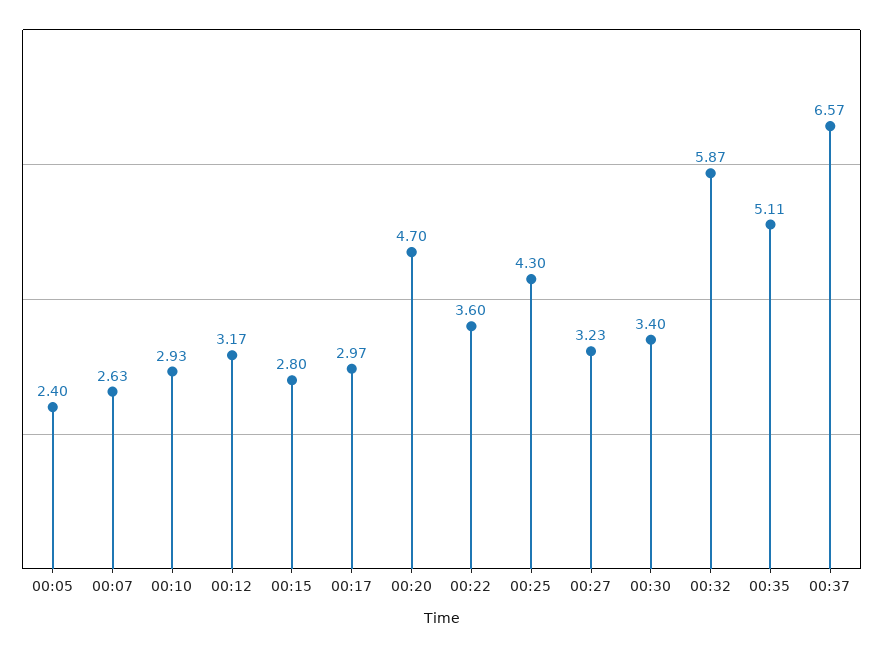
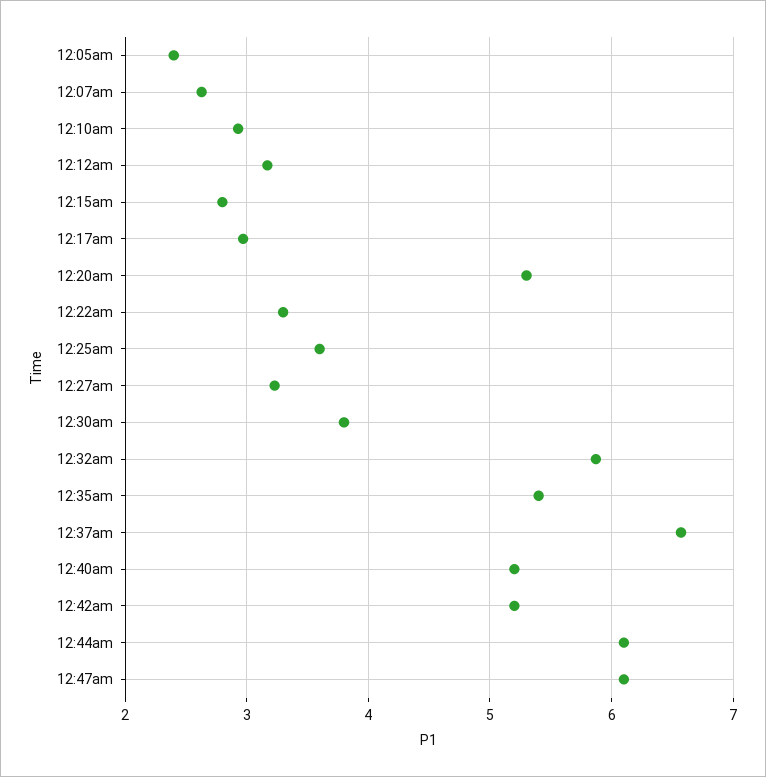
00:20: 4.7 -> 5.3
00:22: 3.6 -> 3.3
00:25: 4.3 -> 3.6
00:30: 3.4 -> 3.8
00:35: 5.11 -> 5.4
12:40am: none -> 5.2
12:42am: none -> 5.2
12:44am: none -> 6.1
12:47am: none -> 6.1

